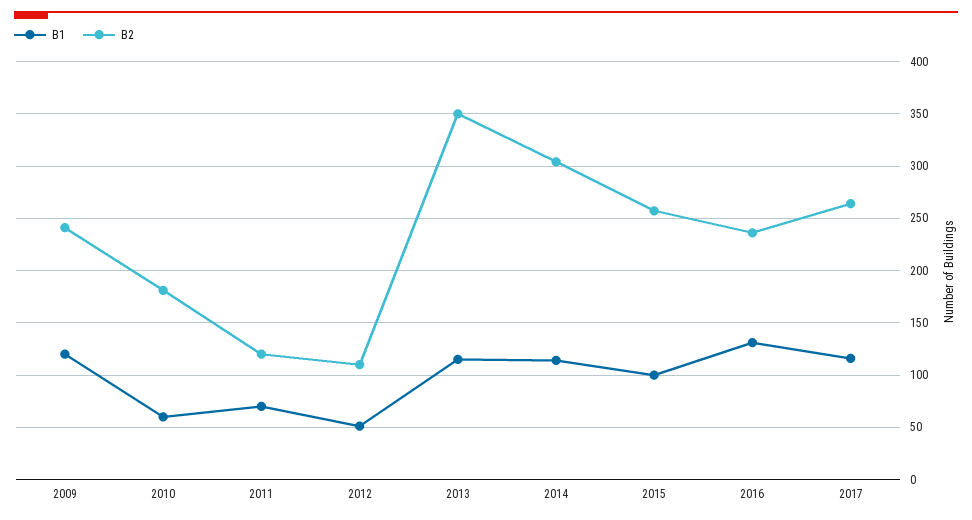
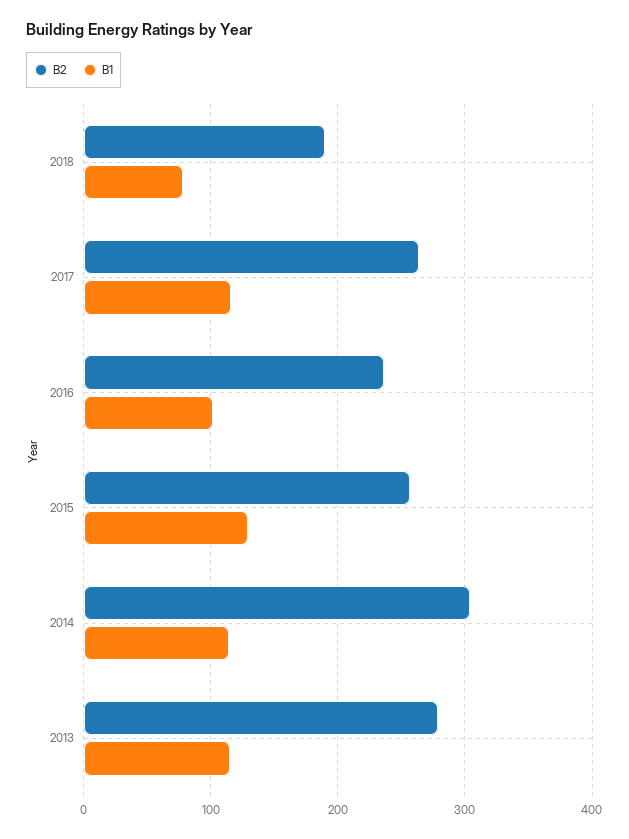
B1, 2009: 120 -> none
B2, 2009: 240 -> none
B1, 2010: 60 -> none
B2, 2010: 180 -> none
B1, 2011: 70 -> none
B2, 2011: 120 -> none
B1, 2012: 50 -> none
B2, 2012: 110 -> none
B2, 2013: 350 -> 280
B1, 2015: 100 -> 130
B1, 2016: 130 -> 100
B2, 2018: none -> 190
B1, 2018: none -> 80

